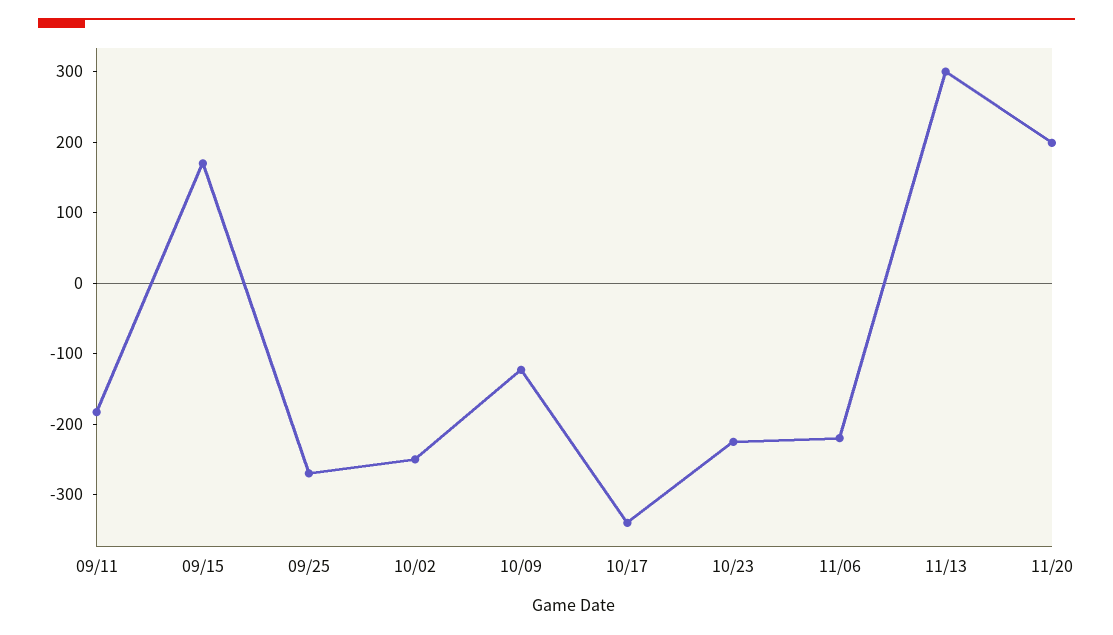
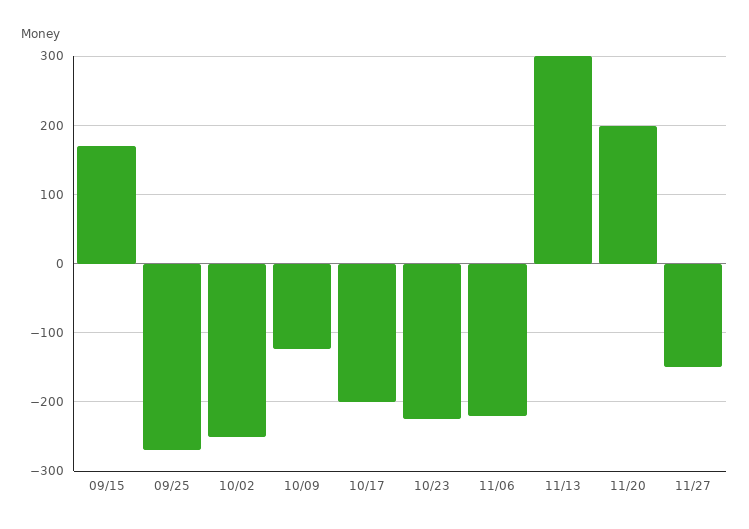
09/11: -180 -> none
10/17: -340 -> -200
11/27: none -> -150

